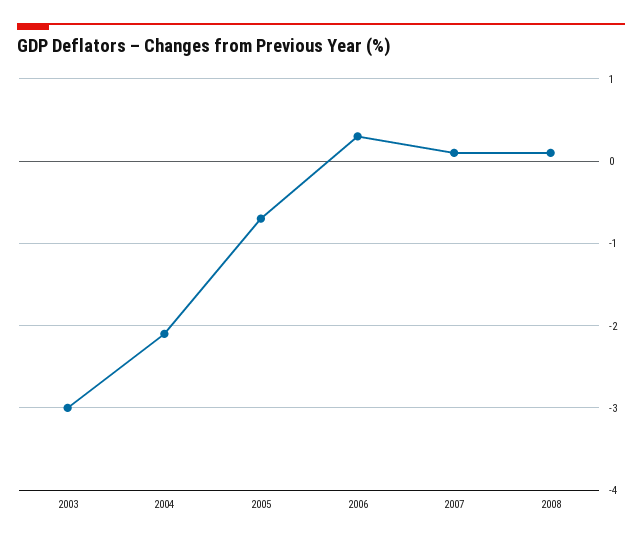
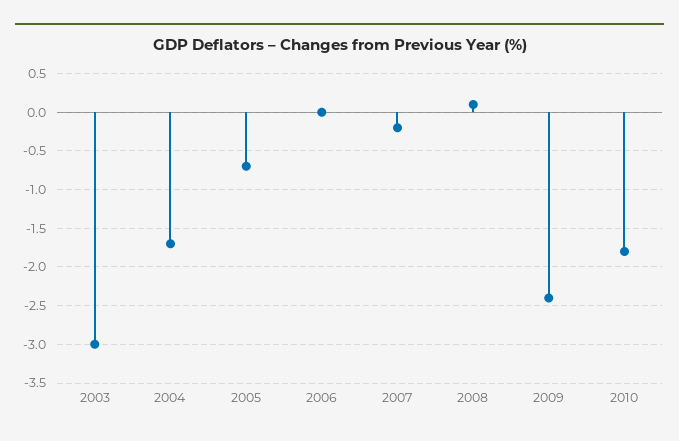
2004: -2.1 -> -1.7
2006: 0.3 -> 0
2007: 0.1 -> -0.2
2009: none -> -2.4
2010: none -> -1.8

